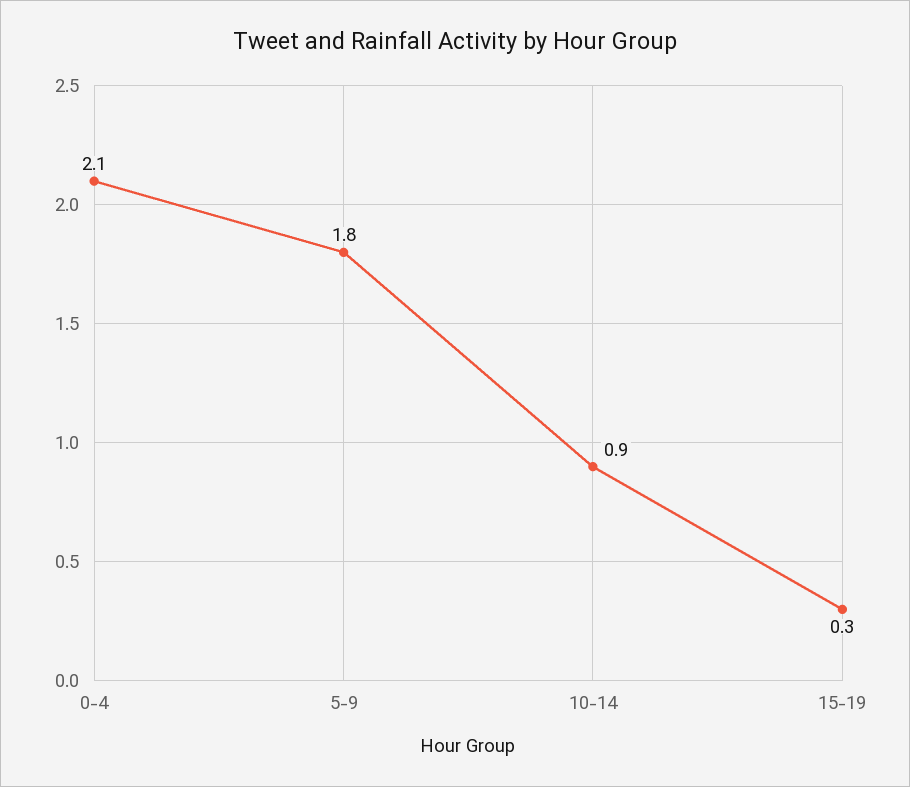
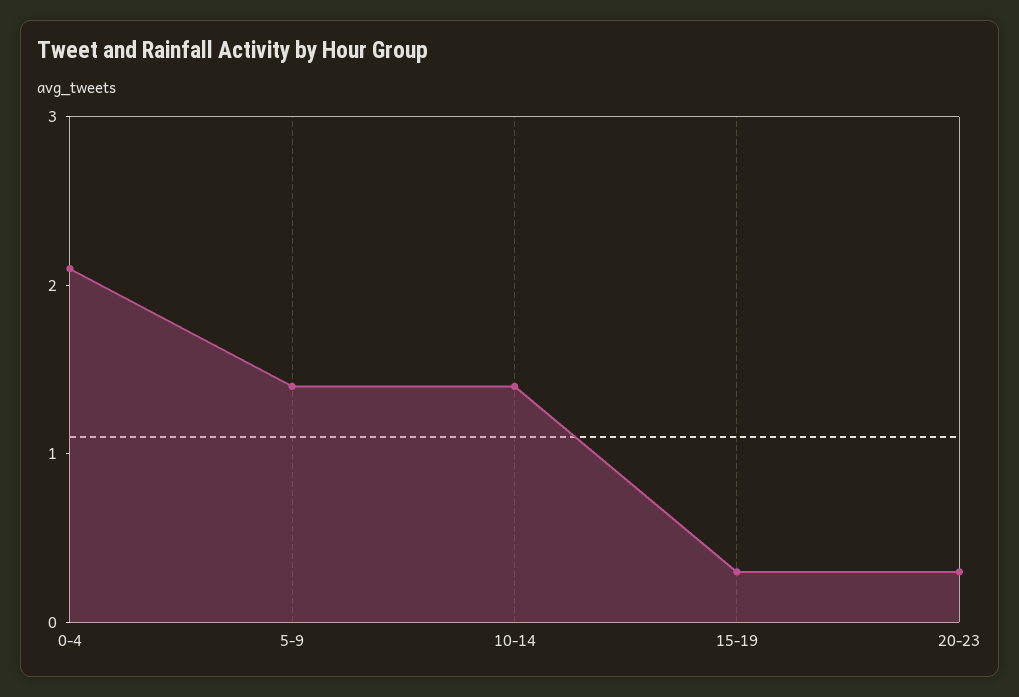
5-9: 1.8 -> 1.4
10-14: 0.9 -> 1.4
20-23: none -> 0.3

